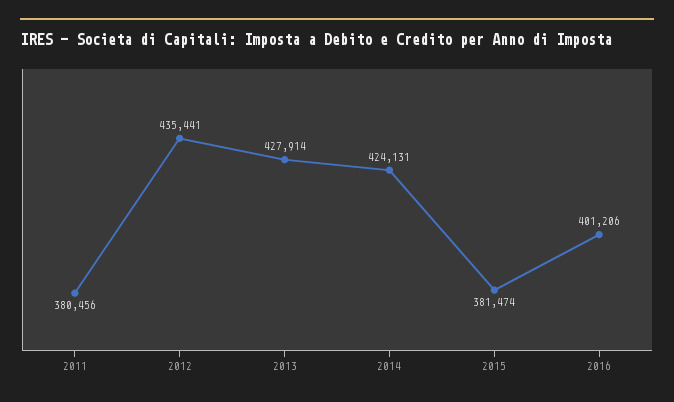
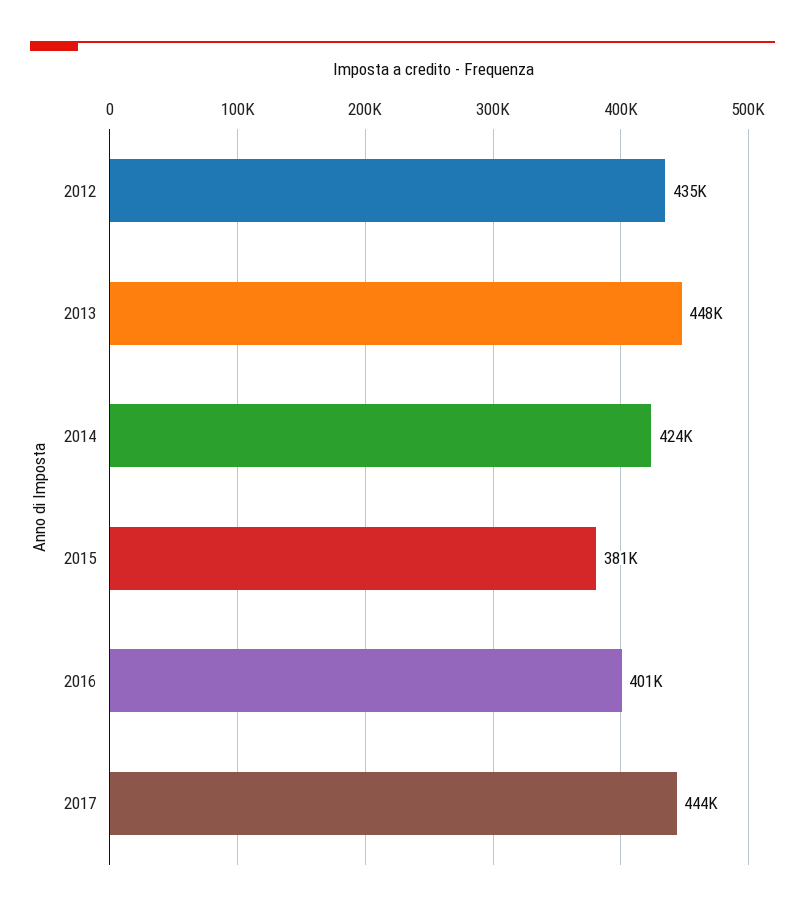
2011: 380456 -> none
2013: 427914 -> 448000
2017: none -> 444000

